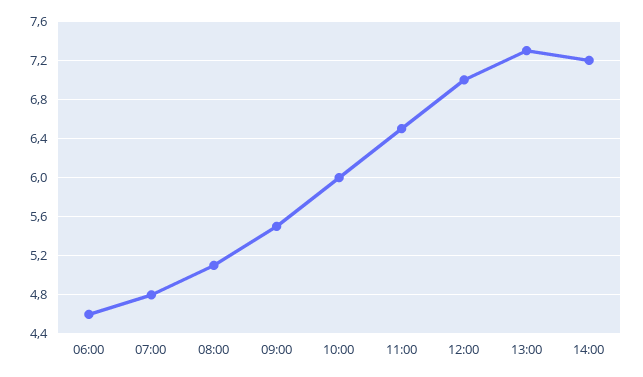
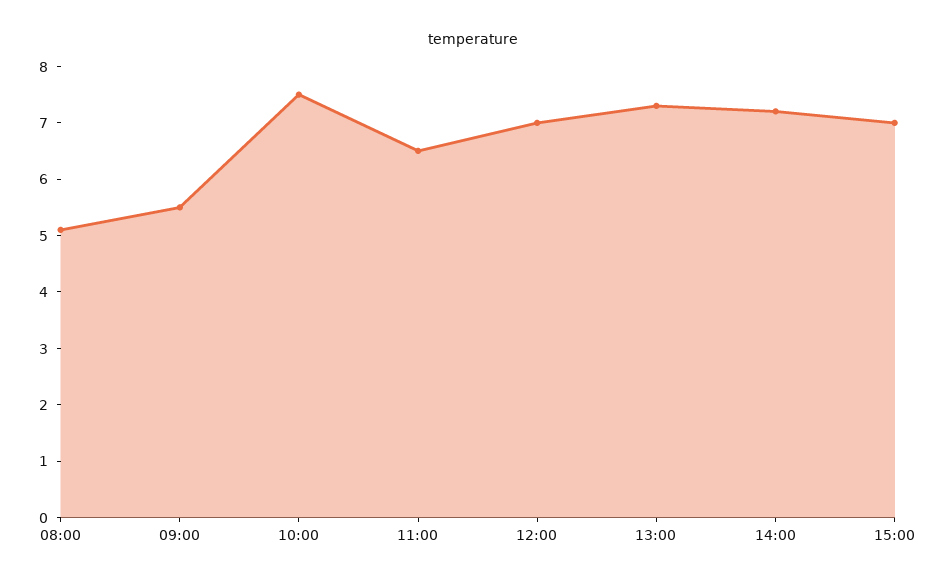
06:00: 4.6 -> none
07:00: 4.8 -> none
10:00: 6 -> 7.5
15:00: none -> 7

